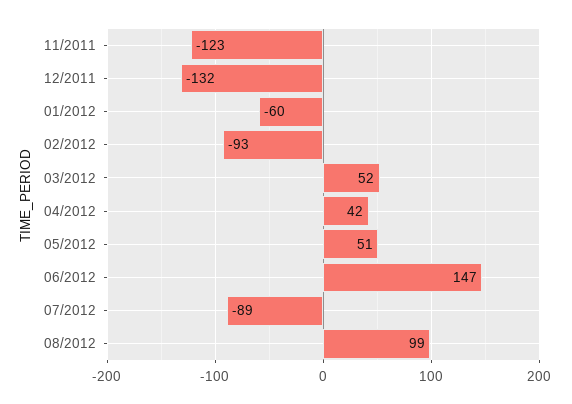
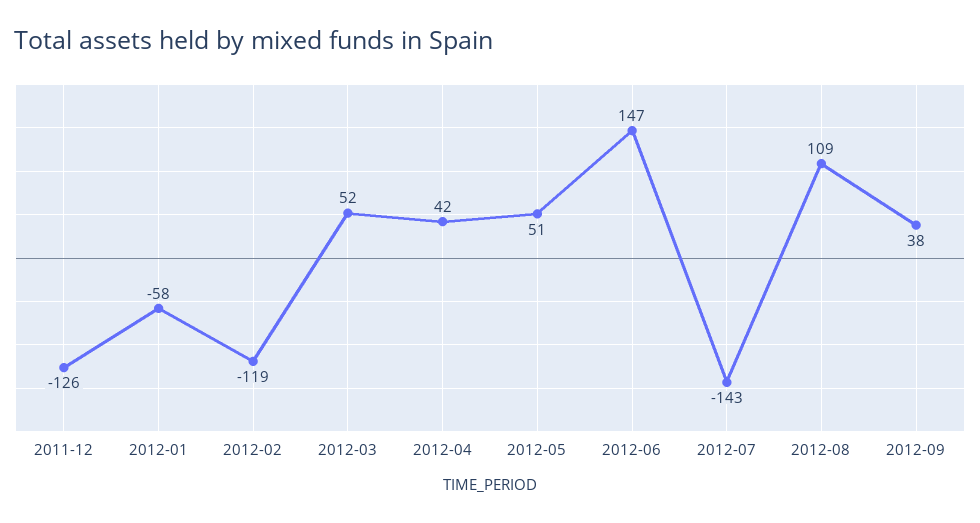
11/2011: -123 -> none
12/2011: -132 -> -126
01/2012: -60 -> -58
02/2012: -93 -> -119
07/2012: -89 -> -143
08/2012: 99 -> 109
2012-09: none -> 38

